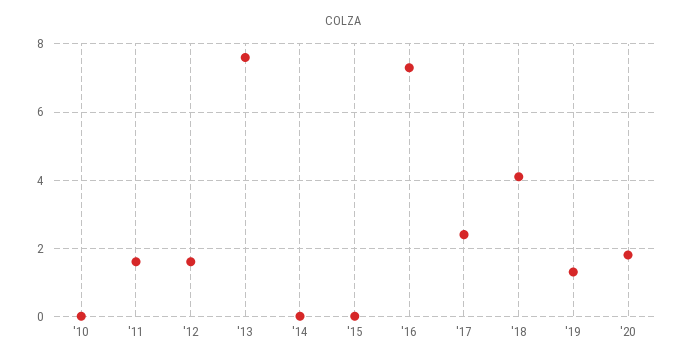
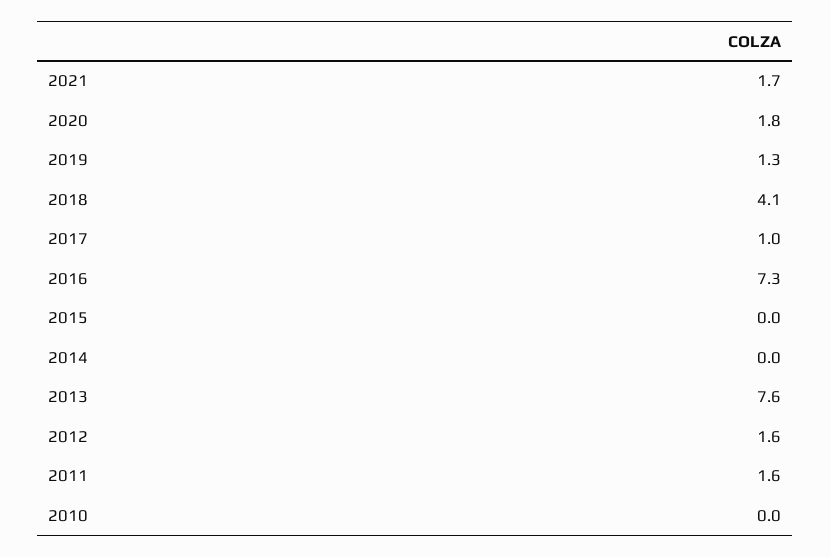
'17: 2.5 -> 1
2021: none -> 1.7

